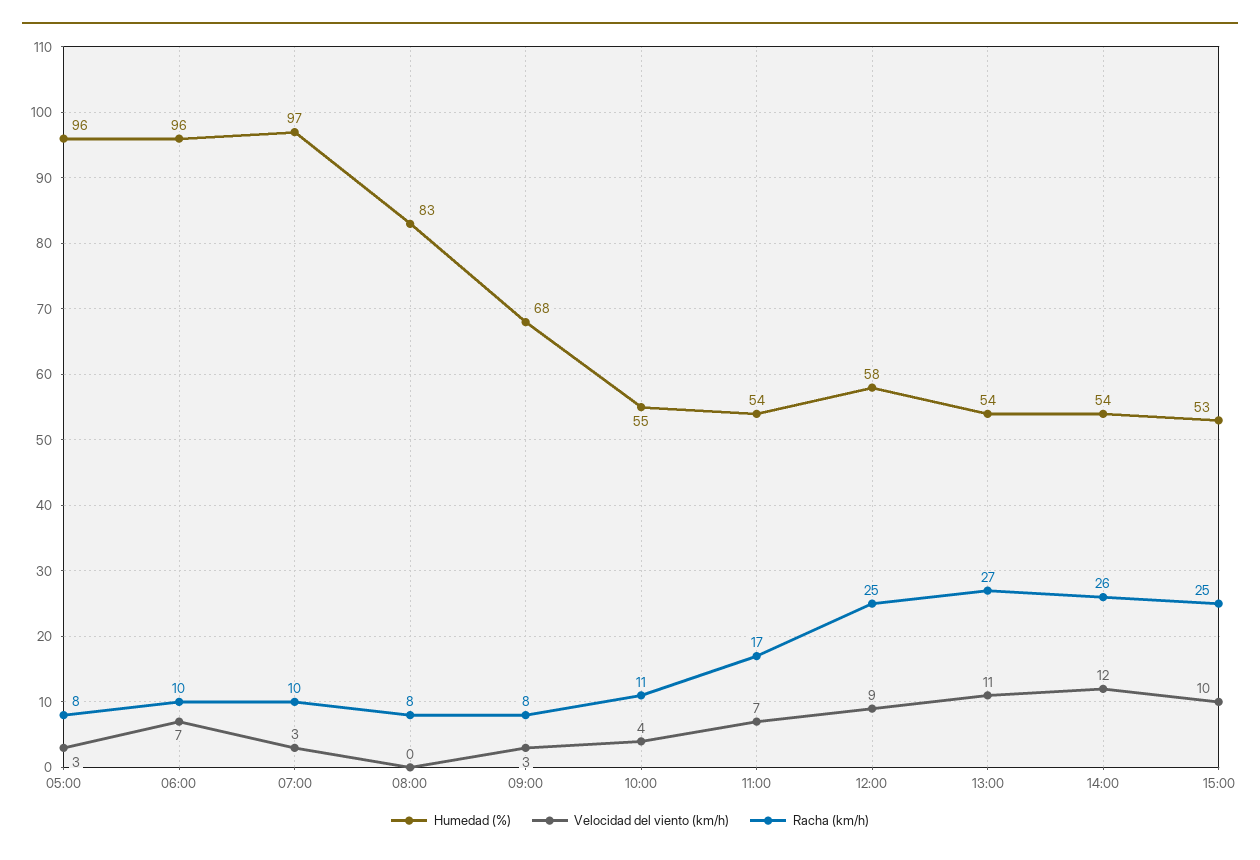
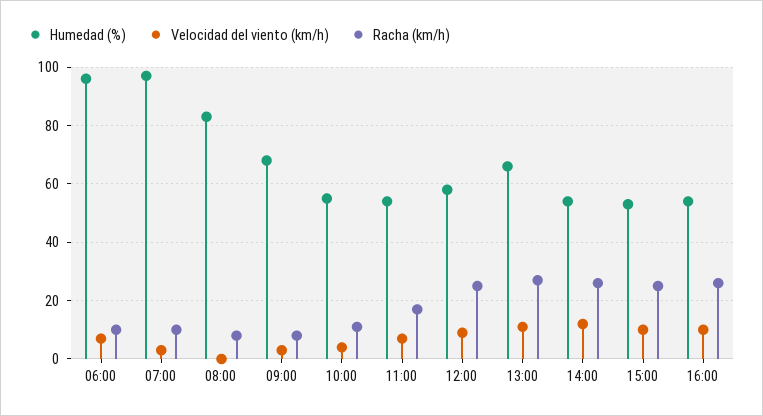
Humedad (%), 05:00: 96 -> none
Velocidad del viento (km/h), 05:00: 3 -> none
Racha (km/h), 05:00: 8 -> none
Humedad (%), 13:00: 54 -> 65
Humedad (%), 16:00: none -> 55
Velocidad del viento (km/h), 16:00: none -> 10
Racha (km/h), 16:00: none -> 25

